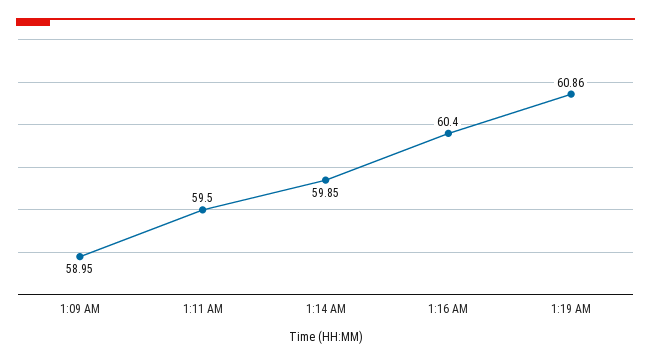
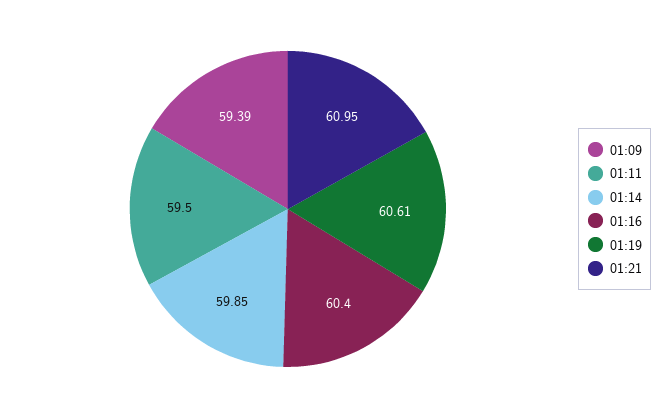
1:09 AM: 58.95 -> 59.39
1:19 AM: 60.86 -> 60.61
01:21: none -> 60.95

